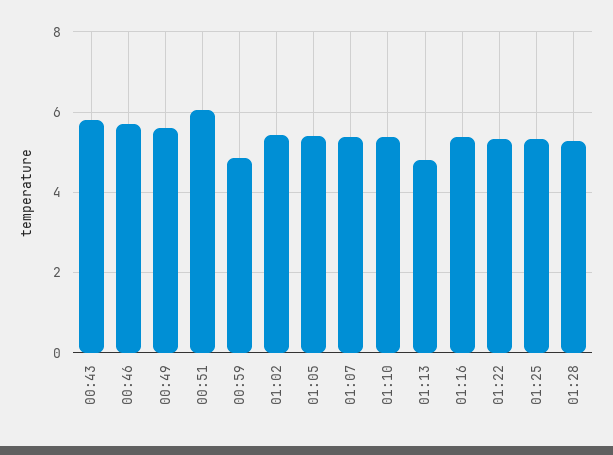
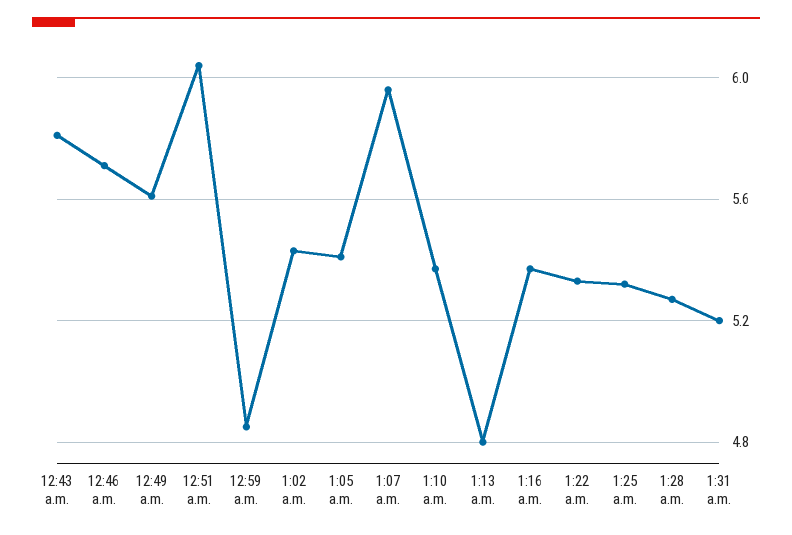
01:07: 5.4 -> 5.95
1:31 a.m.: none -> 5.2

